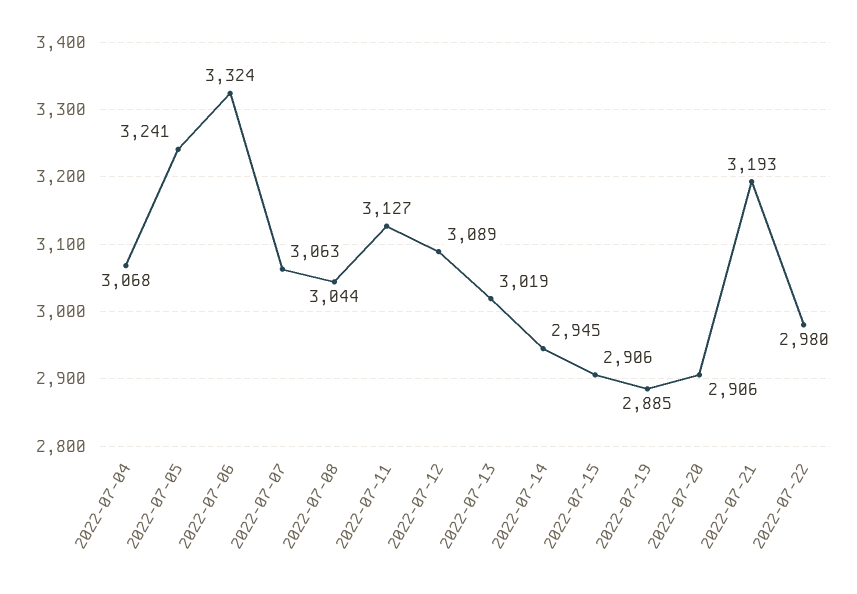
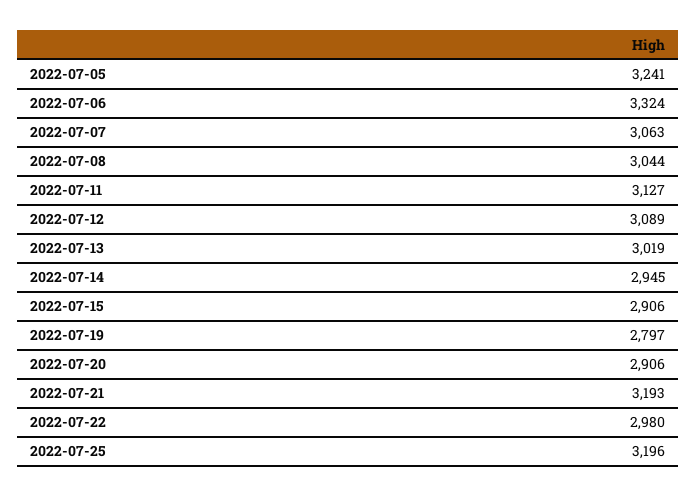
2022-07-04: 3068 -> none
2022-07-19: 2885 -> 2797
2022-07-25: none -> 3196

